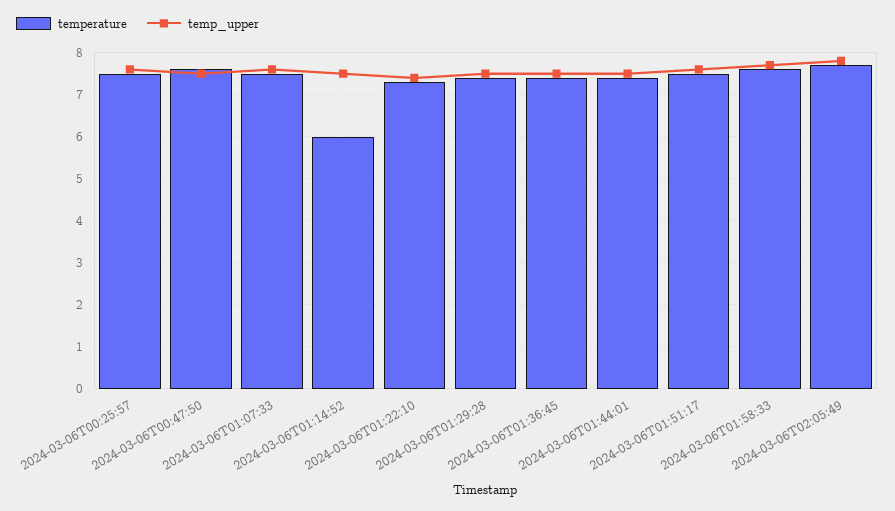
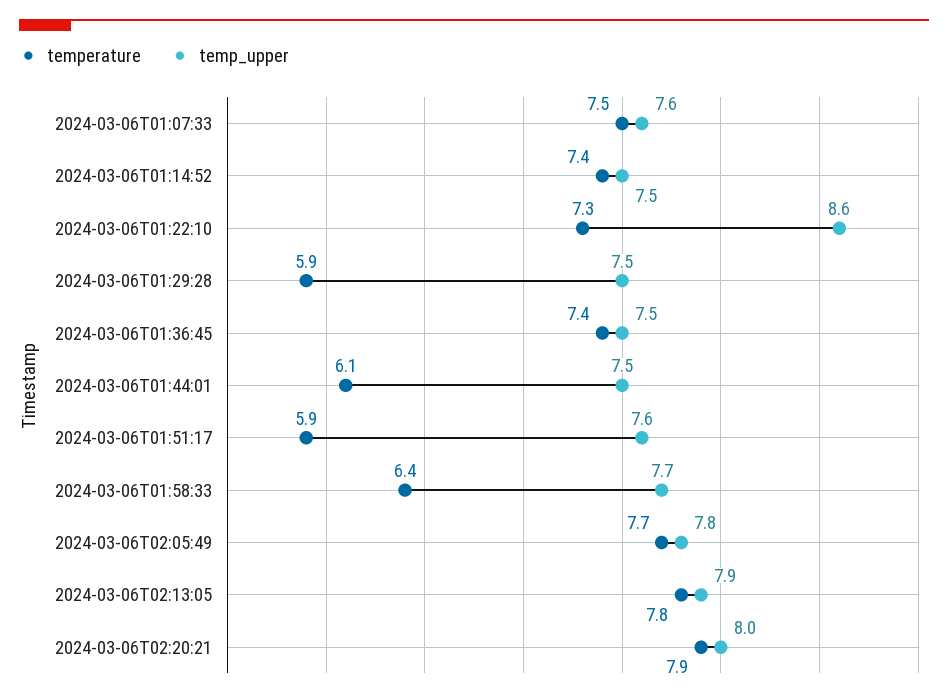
temperature, 2024-03-06T00:25:57: 7.5 -> none
temp_upper, 2024-03-06T00:25:57: 7.5 -> none
temperature, 2024-03-06T00:47:50: 7.5 -> none
temp_upper, 2024-03-06T00:47:50: 7.5 -> none
temperature, 2024-03-06T01:14:52: 6 -> 7.4
temp_upper, 2024-03-06T01:22:10: 7.5 -> 8.6
temperature, 2024-03-06T01:29:28: 7.5 -> 5.9
temperature, 2024-03-06T01:44:01: 7.5 -> 6.1
temperature, 2024-03-06T01:51:17: 7.5 -> 5.9
temperature, 2024-03-06T01:58:33: 7.5 -> 6.4
temperature, 2024-03-06T02:13:05: none -> 7.8
temp_upper, 2024-03-06T02:13:05: none -> 7.9
temperature, 2024-03-06T02:20:21: none -> 7.9
temp_upper, 2024-03-06T02:20:21: none -> 8

